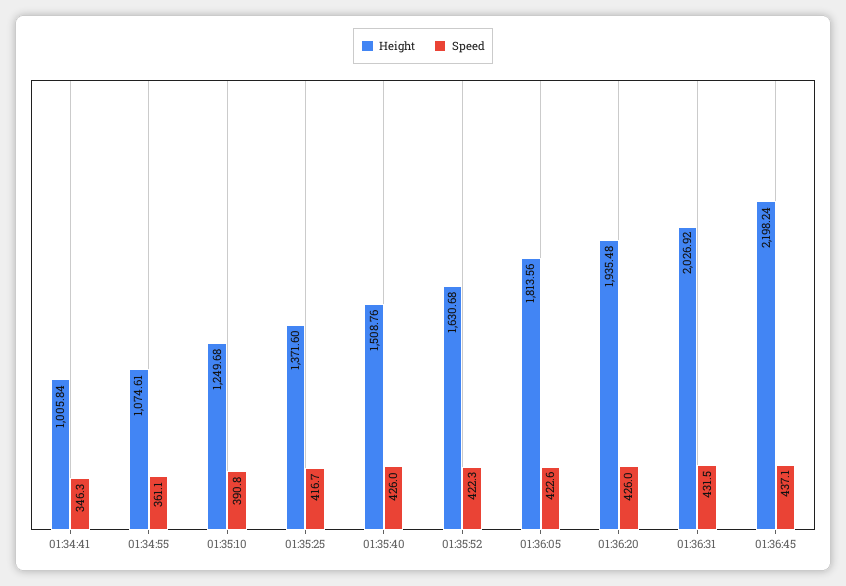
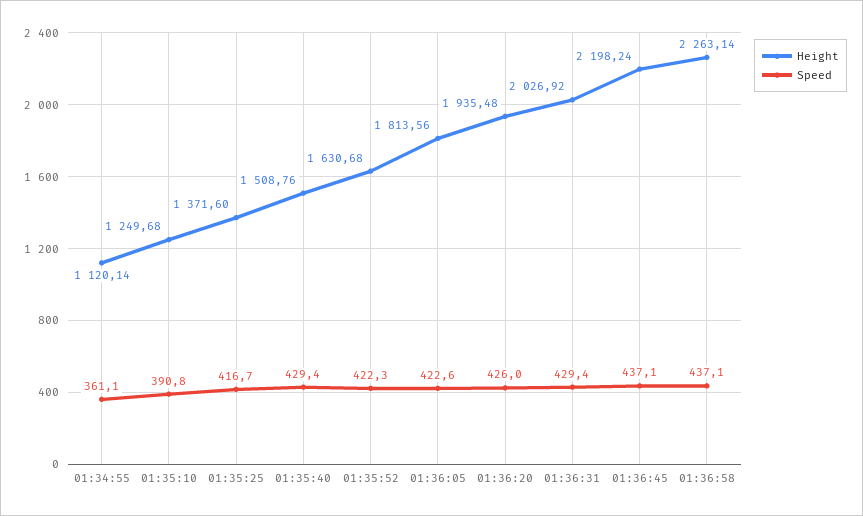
Height, 01:34:41: 1005.84 -> none
Speed, 01:34:41: 346.3 -> none
Height, 01:34:55: 1074.61 -> 1120.14
Speed, 01:35:40: 426 -> 429.4
Speed, 01:36:31: 431.5 -> 429.4
Height, 01:36:58: none -> 2263.14
Speed, 01:36:58: none -> 437.1

